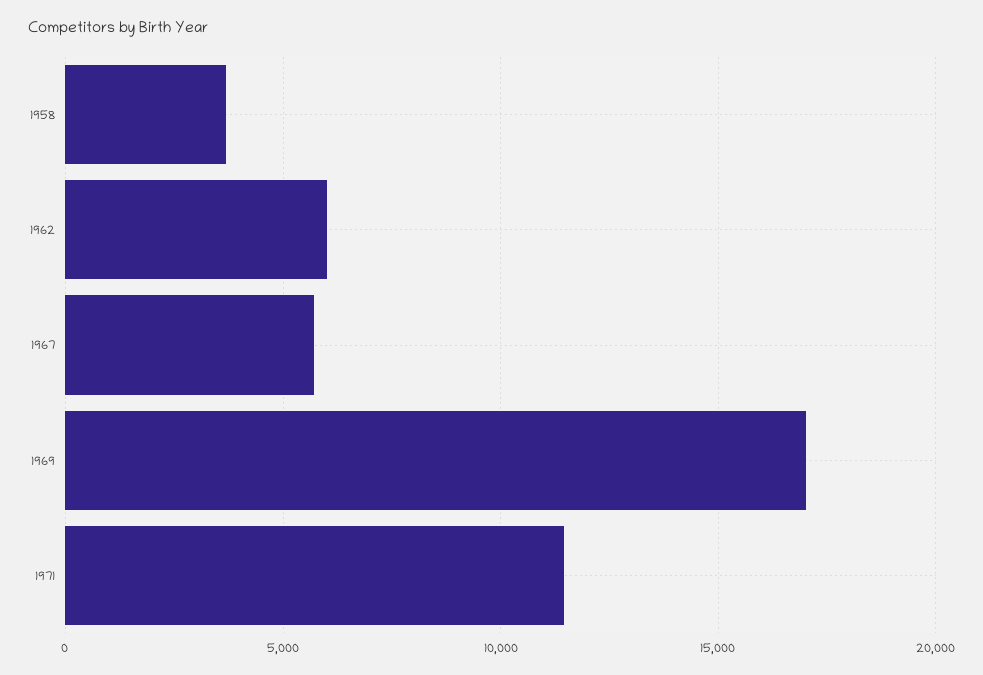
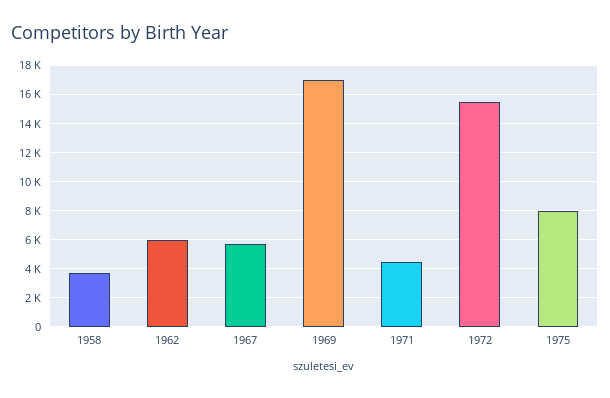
1971: 11500 -> 4500
1972: none -> 15500
1975: none -> 8000

